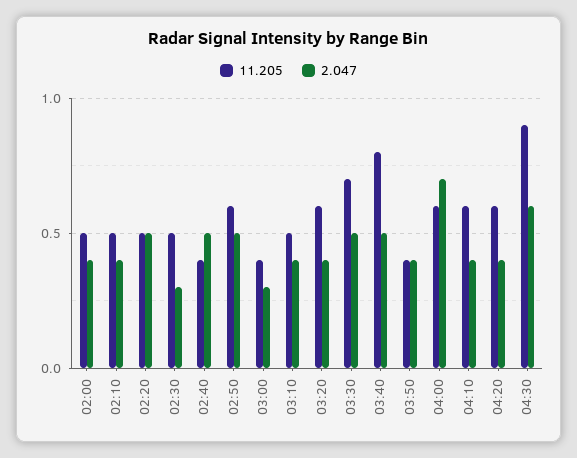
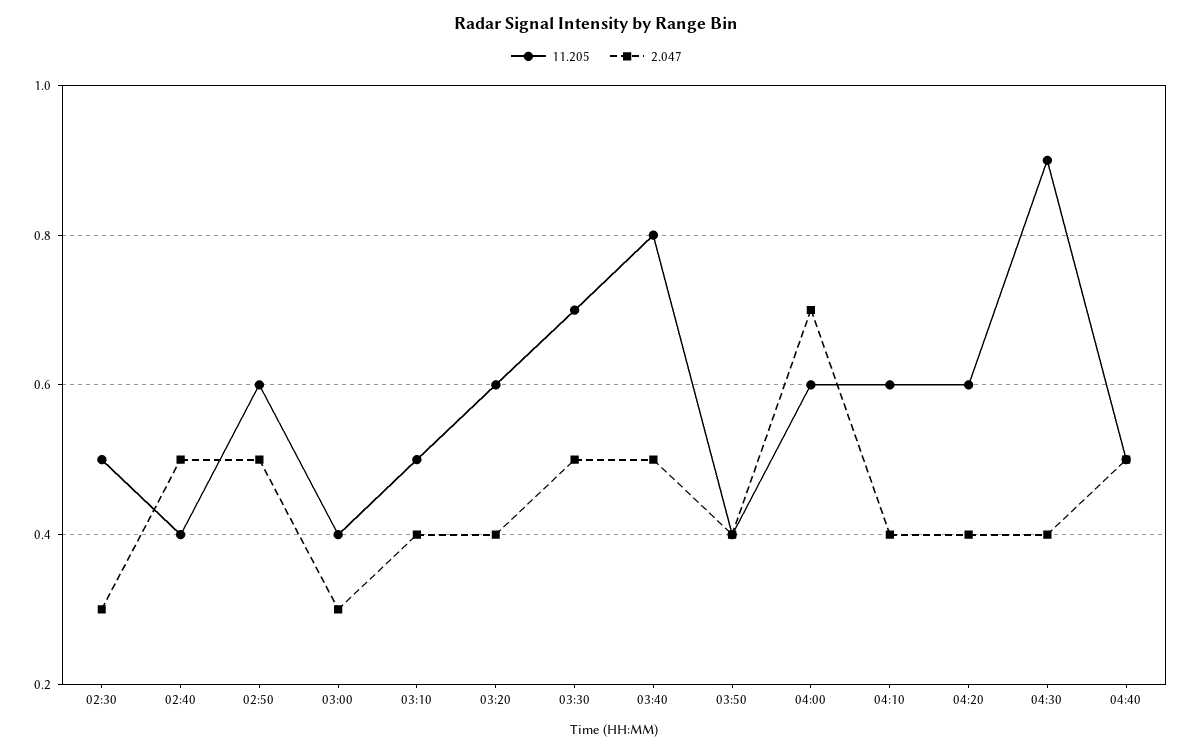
11.205, 02:00: 0.5 -> none
2.047, 02:00: 0.4 -> none
11.205, 02:10: 0.5 -> none
2.047, 02:10: 0.4 -> none
11.205, 02:20: 0.5 -> none
2.047, 02:20: 0.5 -> none
2.047, 04:30: 0.6 -> 0.4
11.205, 04:40: none -> 0.5
2.047, 04:40: none -> 0.5

